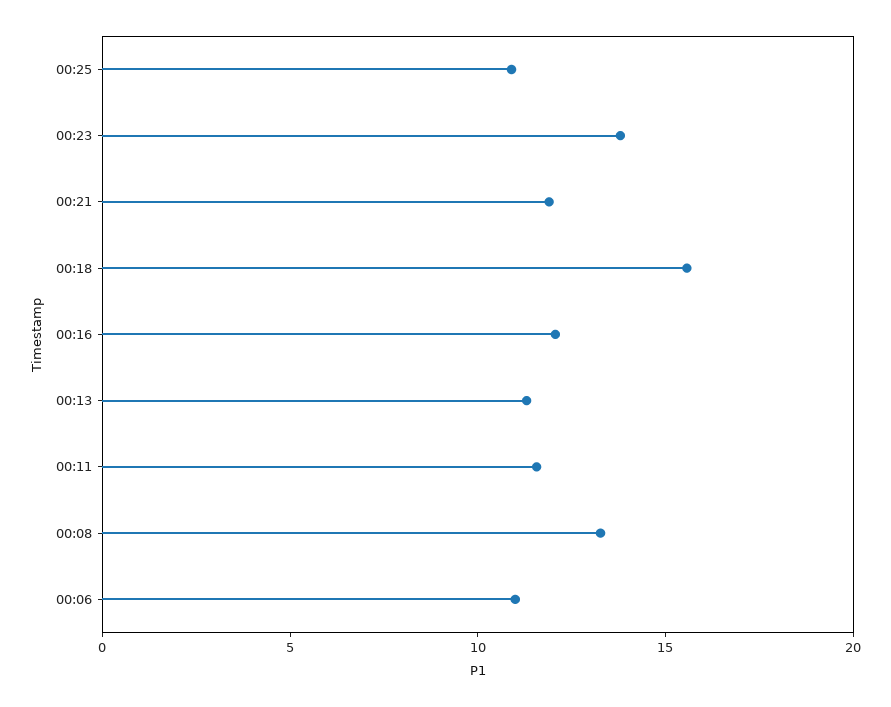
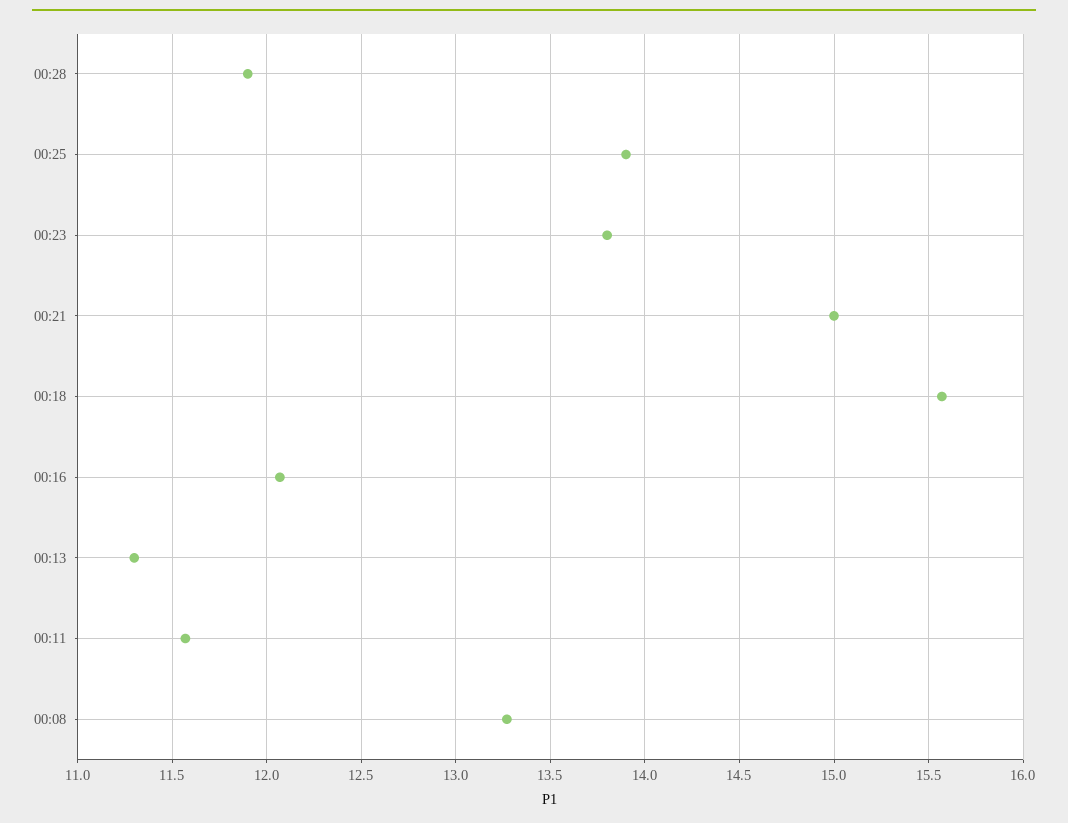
00:25: 11 -> 13.9
00:21: 12 -> 15
00:06: 11 -> none
00:28: none -> 11.9

